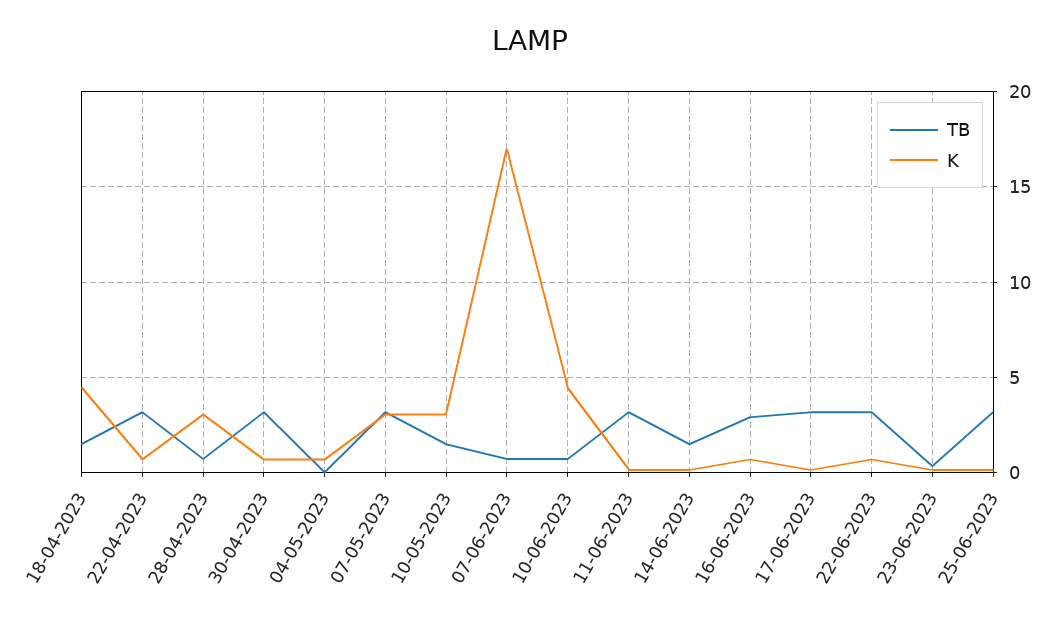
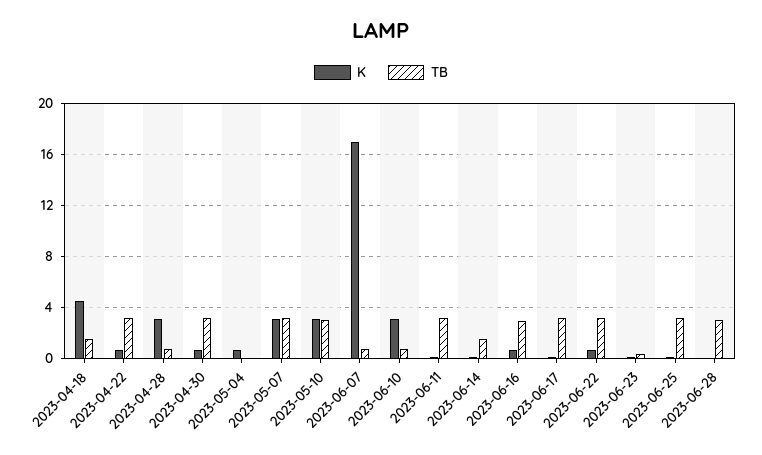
TB, 10-05-2023: 1.5 -> 3
K, 10-06-2023: 4.5 -> 3
K, 2023-06-28: none -> 0
TB, 2023-06-28: none -> 3

